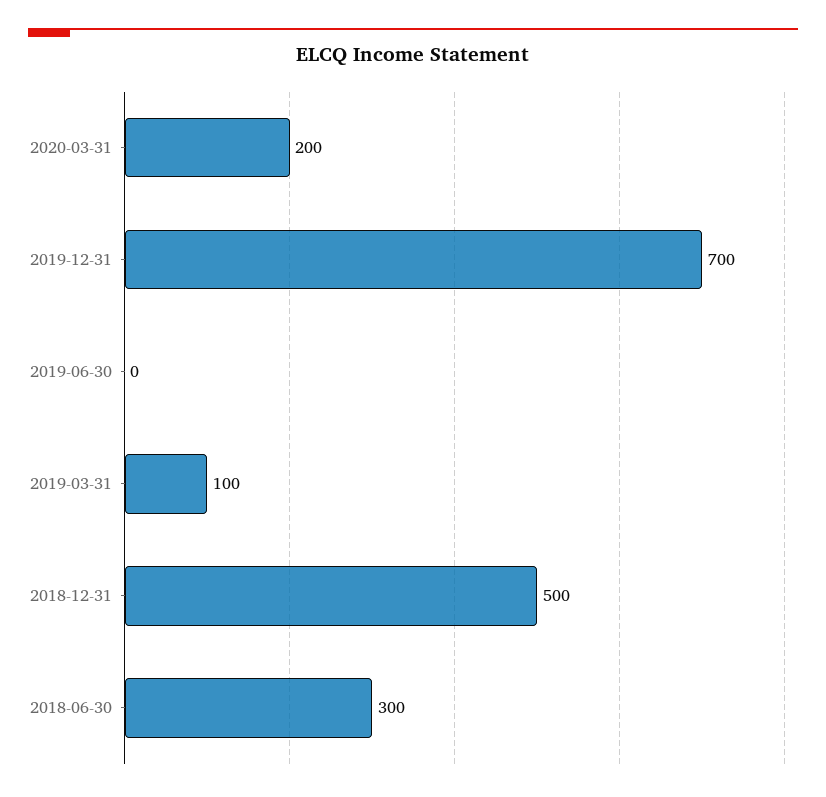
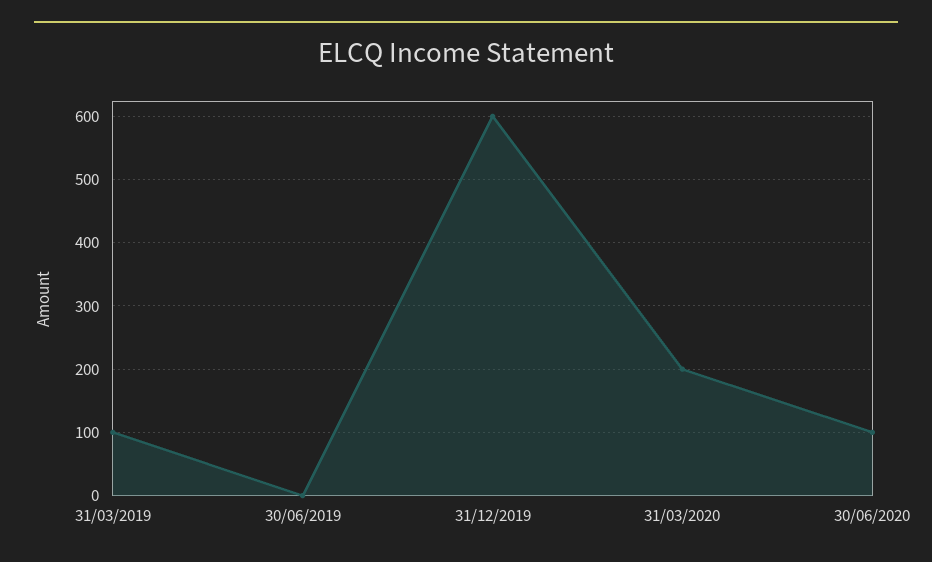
2019-12-31: 700 -> 600
2018-12-31: 500 -> none
2018-06-30: 300 -> none
30/06/2020: none -> 100

